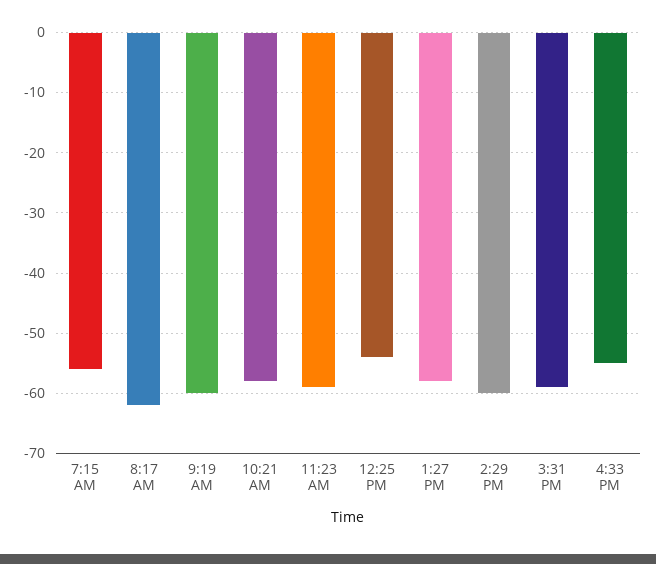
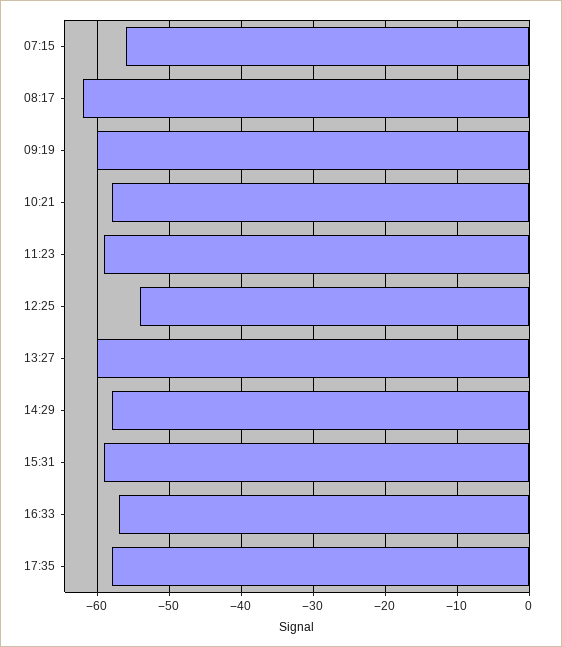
1:27 PM: -58 -> -60
2:29 PM: -60 -> -58
4:33 PM: -55 -> -57
17:35: none -> -58

